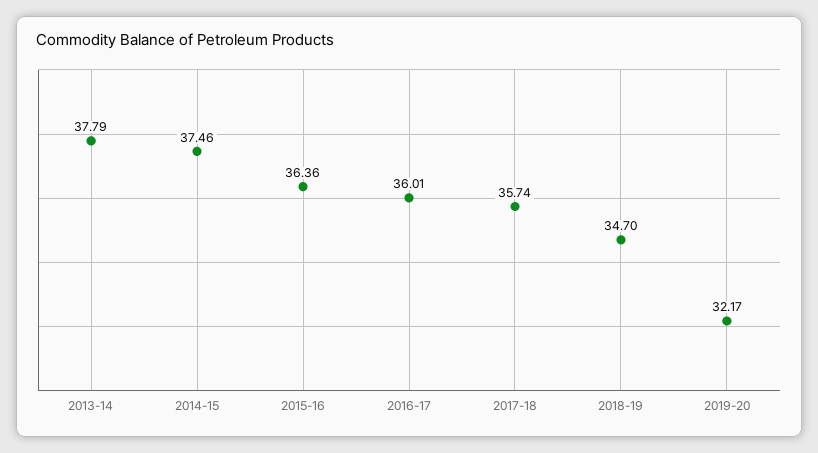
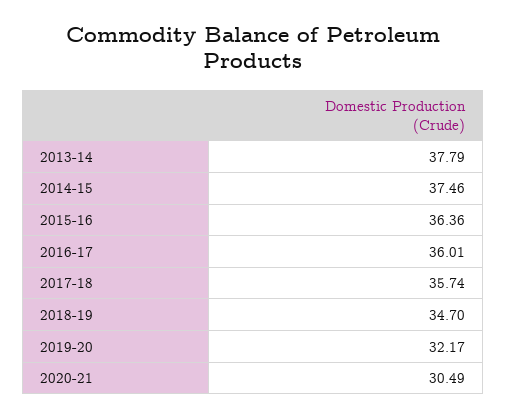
2020-21: none -> 30.49

